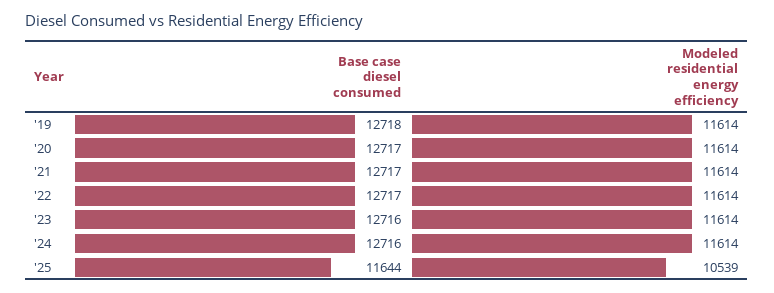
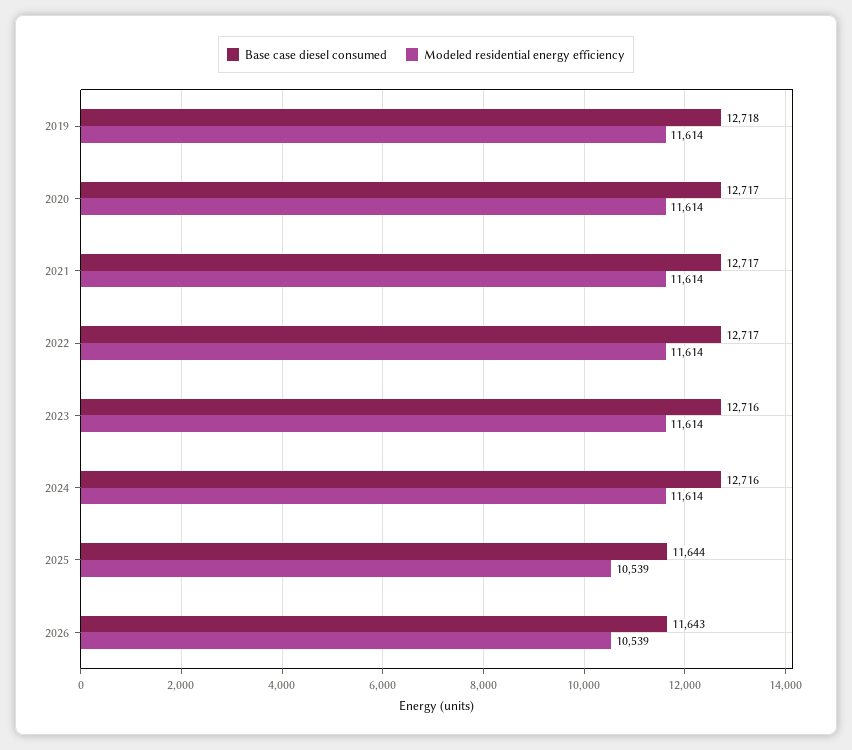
Base case diesel consumed, 2026: none -> 11643
Modeled residential energy efficiency, 2026: none -> 10539

